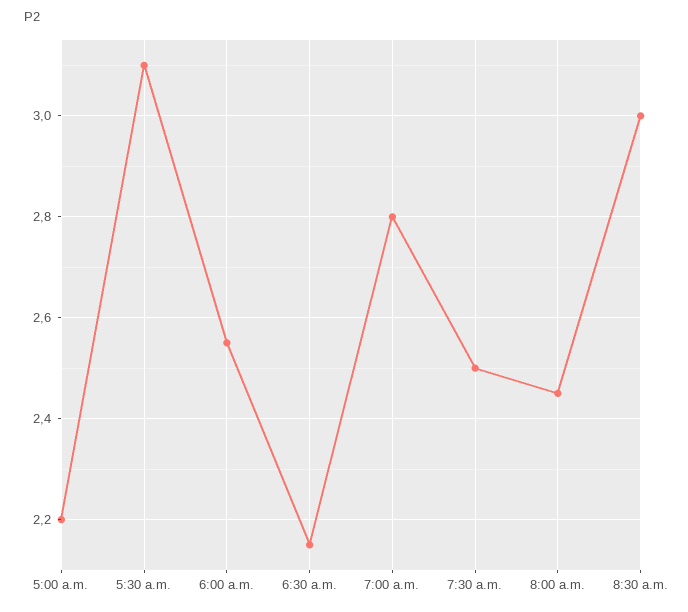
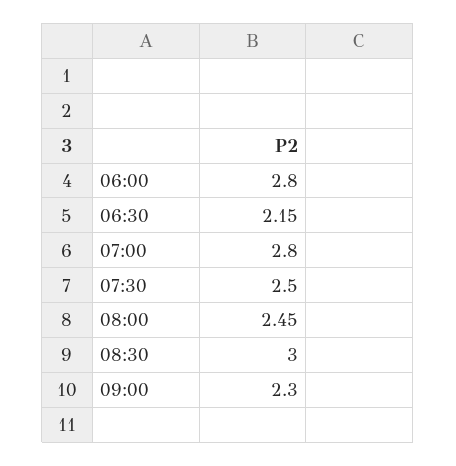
5:00 a.m.: 2.2 -> none
5:30 a.m.: 3.1 -> none
6:00 a.m.: 2.55 -> 2.8
09:00: none -> 2.3

